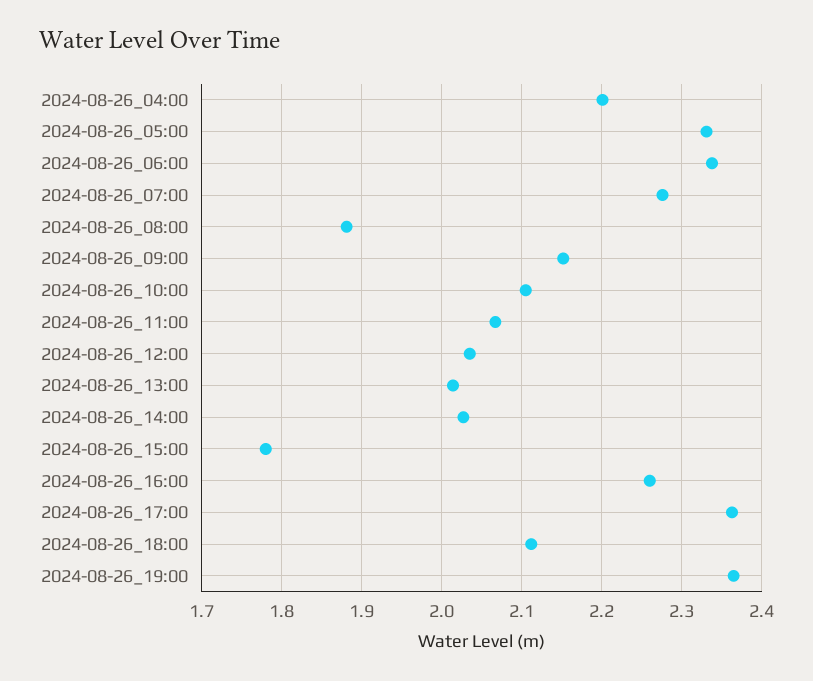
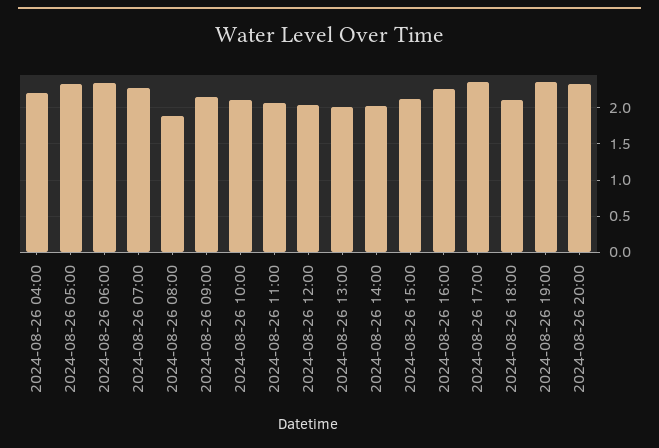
2024-08-26_15:00: 1.78 -> 2.1
2024-08-26 20:00: none -> 2.3

